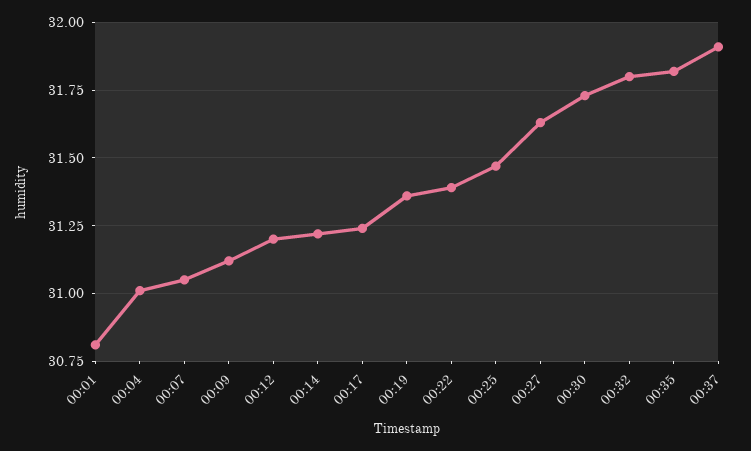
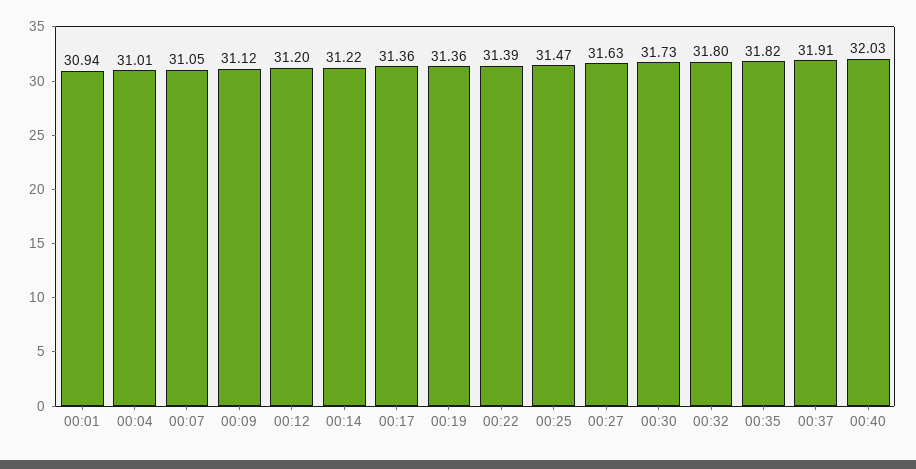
00:01: 30.8 -> 30.94
00:17: 31.25 -> 31.36
00:40: none -> 32.03

